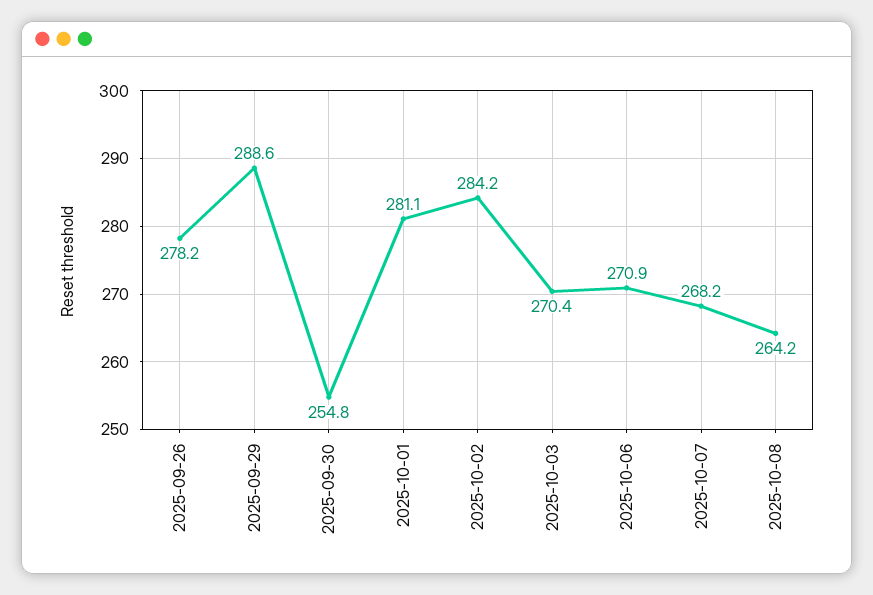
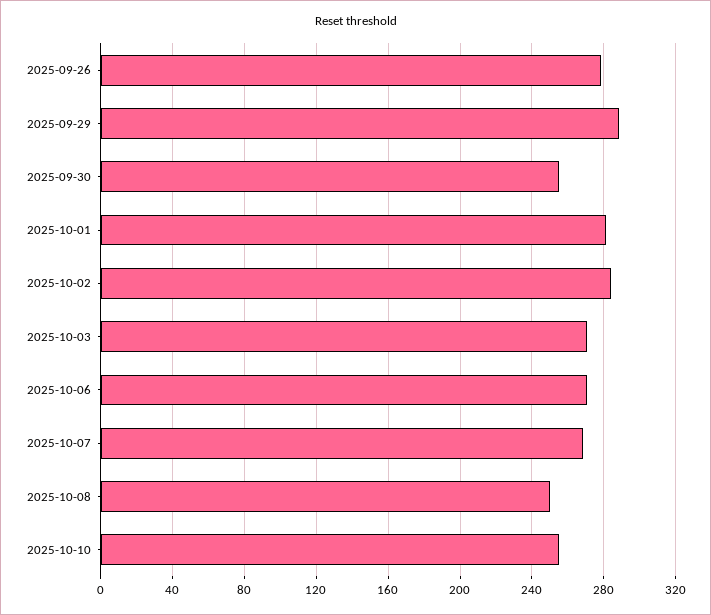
2025-10-08: 264.2 -> 250
2025-10-10: none -> 255

